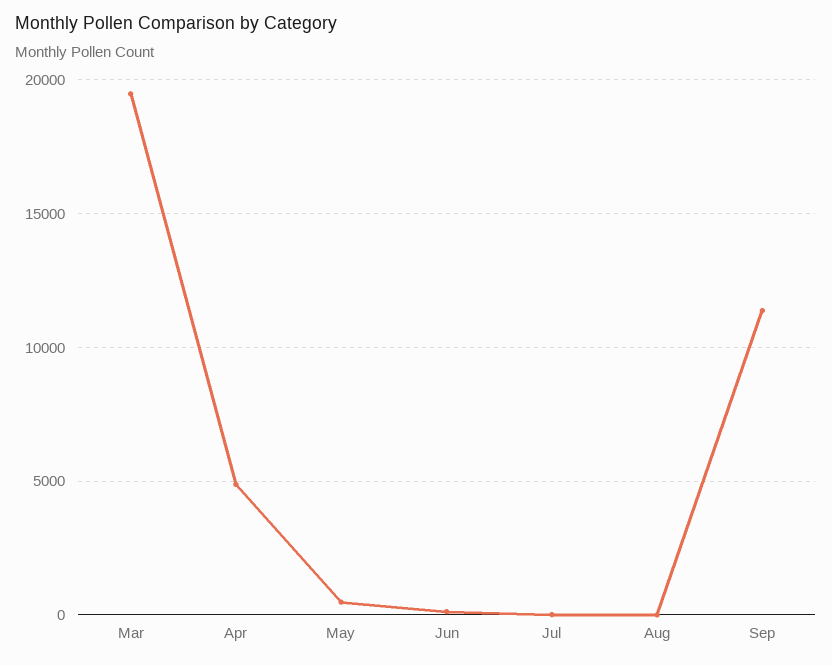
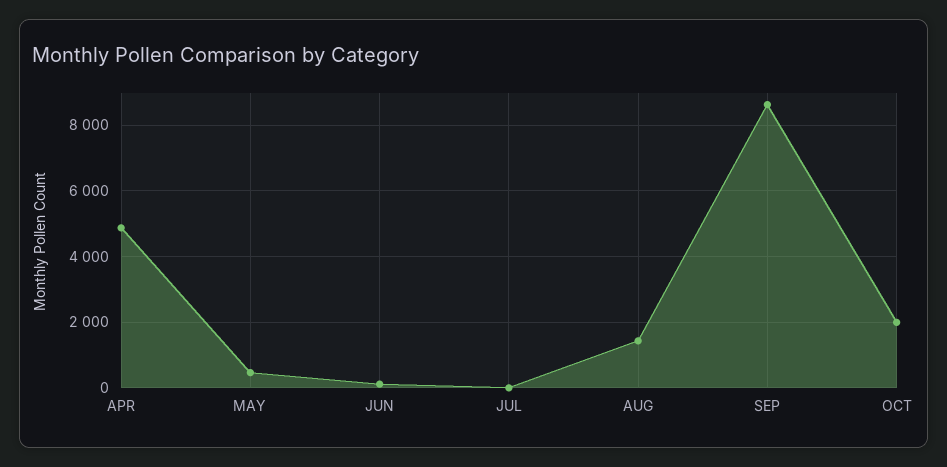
Mar: 19500 -> none
Aug: 0 -> 1400
Sep: 11500 -> 8600
OCT: none -> 2000

